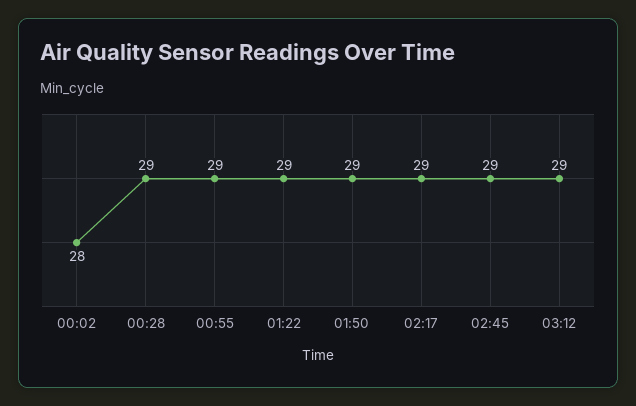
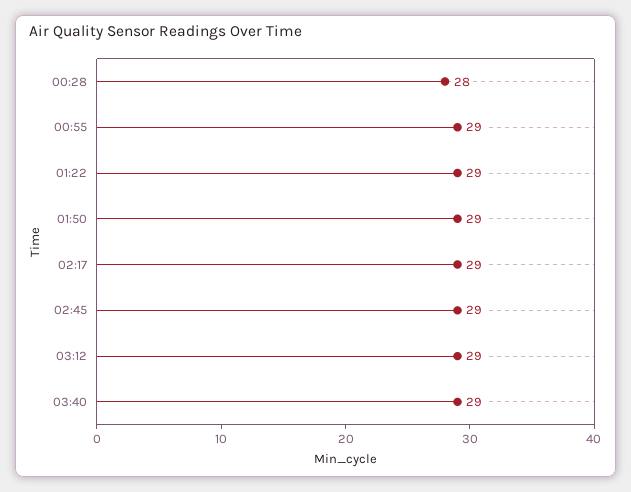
00:02: 28 -> none
00:28: 29 -> 28
03:40: none -> 29

